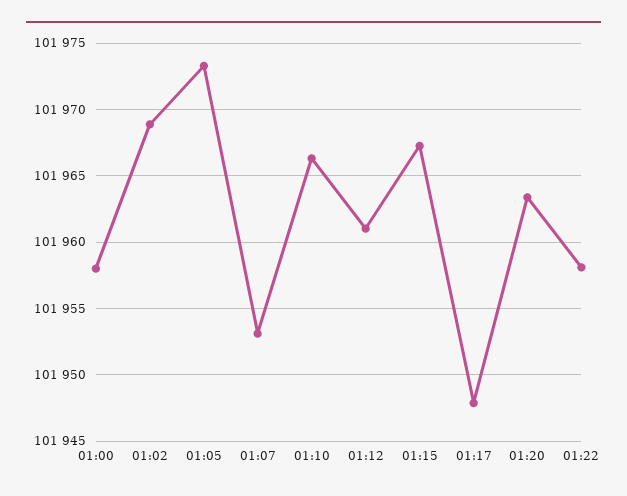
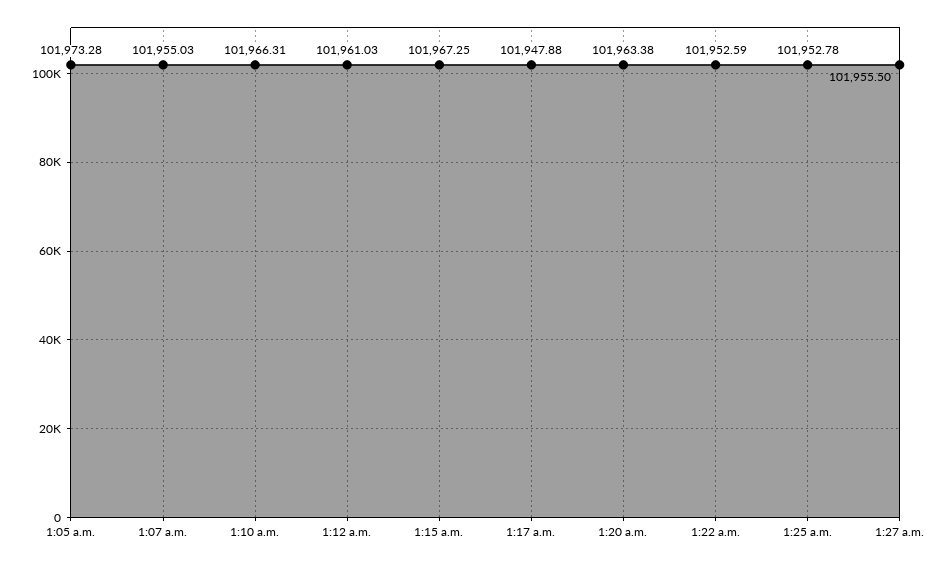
01:00: 101958 -> none
01:02: 101969 -> none
01:07: 101953 -> 101955.03
01:22: 101958 -> 101952.59
1:25 a.m.: none -> 101952.78
1:27 a.m.: none -> 101955.5

